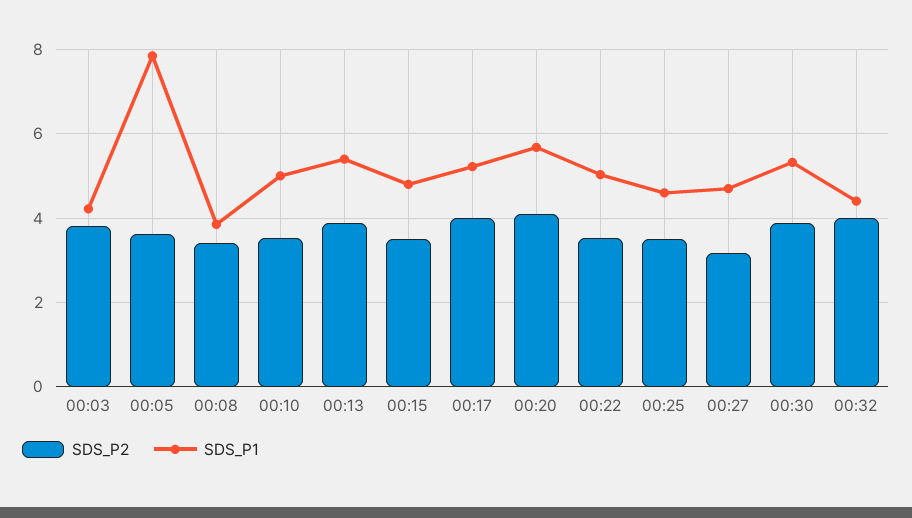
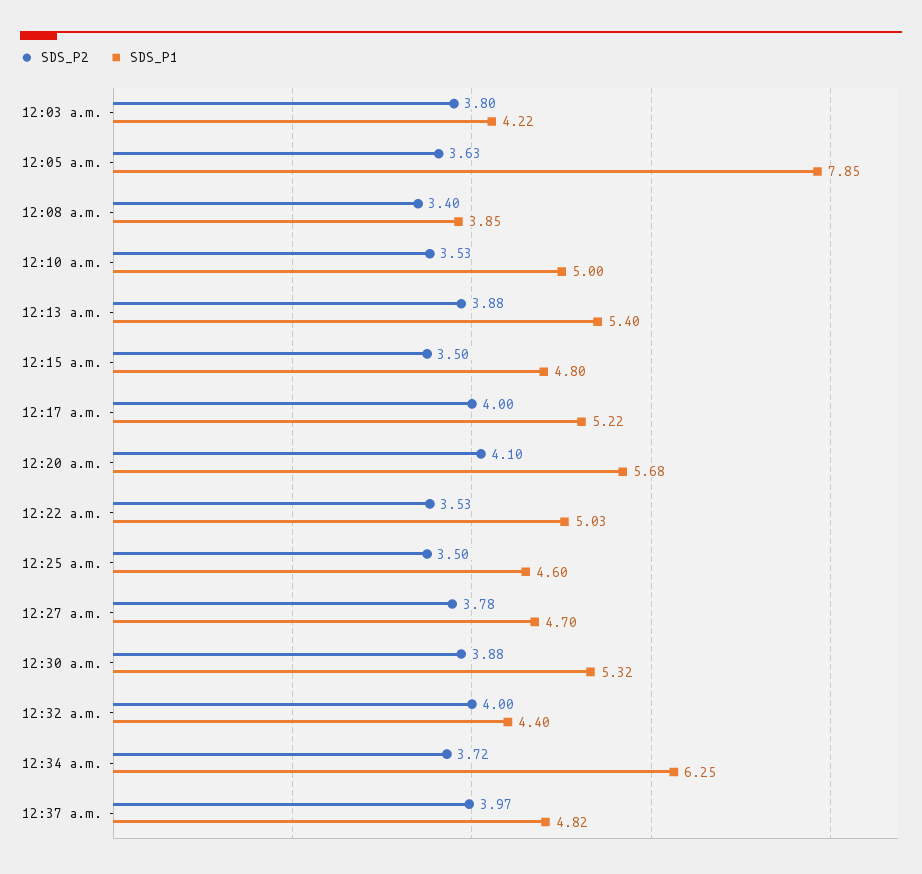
SDS_P2, 00:27: 3.2 -> 3.78
SDS_P2, 12:34 a.m.: none -> 3.72
SDS_P1, 12:34 a.m.: none -> 6.25
SDS_P2, 12:37 a.m.: none -> 3.97
SDS_P1, 12:37 a.m.: none -> 4.82

